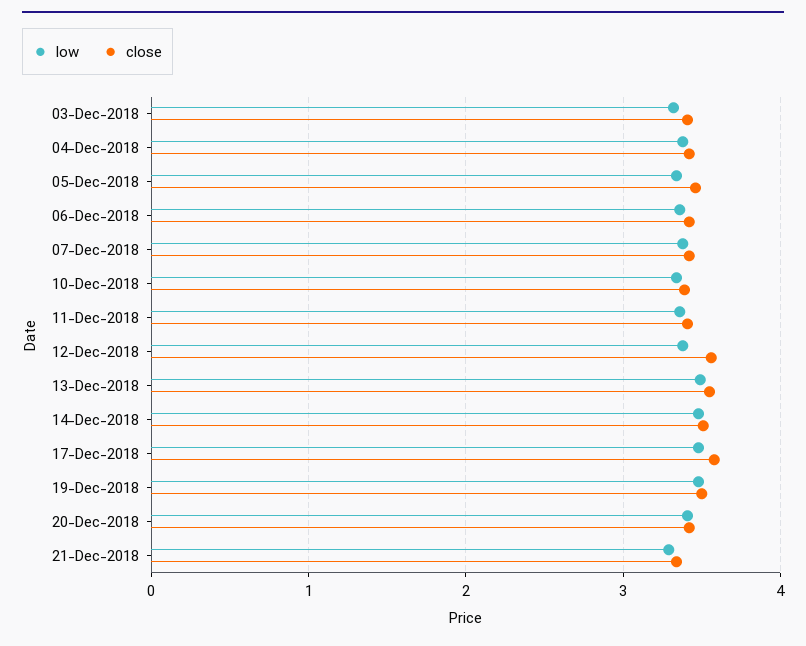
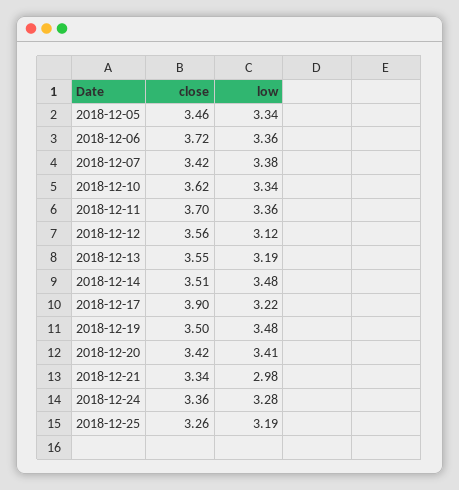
low, 03-Dec-2018: 3.3 -> none
close, 03-Dec-2018: 3.4 -> none
low, 04-Dec-2018: 3.4 -> none
close, 04-Dec-2018: 3.4 -> none
close, 06-Dec-2018: 3.4 -> 3.72
close, 10-Dec-2018: 3.4 -> 3.62
close, 11-Dec-2018: 3.4 -> 3.7
low, 12-Dec-2018: 3.4 -> 3.12
low, 13-Dec-2018: 3.5 -> 3.19
low, 17-Dec-2018: 3.5 -> 3.22
close, 17-Dec-2018: 3.6 -> 3.9
low, 21-Dec-2018: 3.3 -> 2.98
close, 2018-12-24: none -> 3.36
low, 2018-12-24: none -> 3.28
close, 2018-12-25: none -> 3.26
low, 2018-12-25: none -> 3.19

